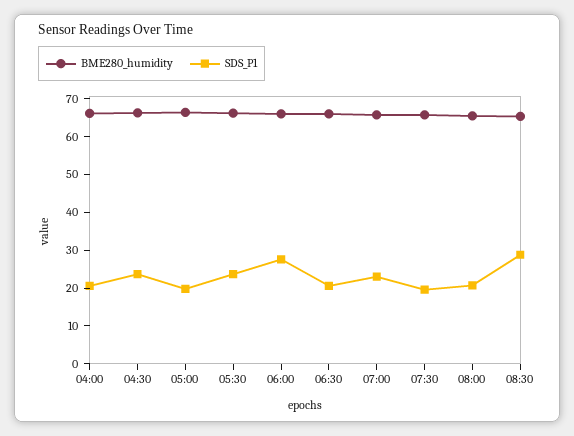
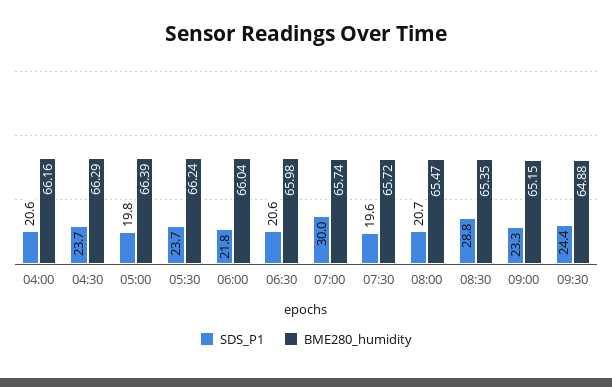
SDS_P1, 06:00: 27.5 -> 21.8
SDS_P1, 07:00: 22.5 -> 30
SDS_P1, 09:00: none -> 23.3
BME280_humidity, 09:00: none -> 65.15
SDS_P1, 09:30: none -> 24.4
BME280_humidity, 09:30: none -> 64.88

